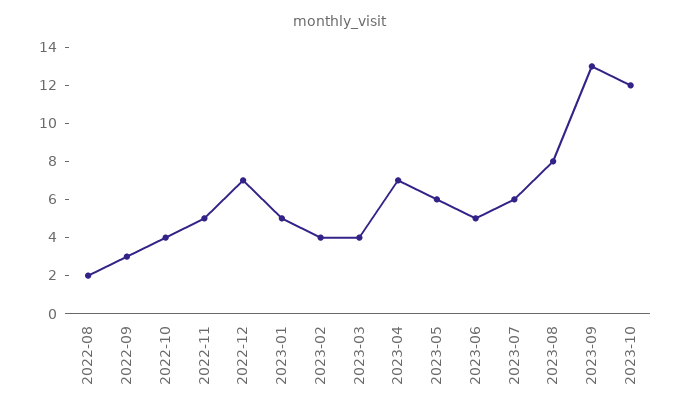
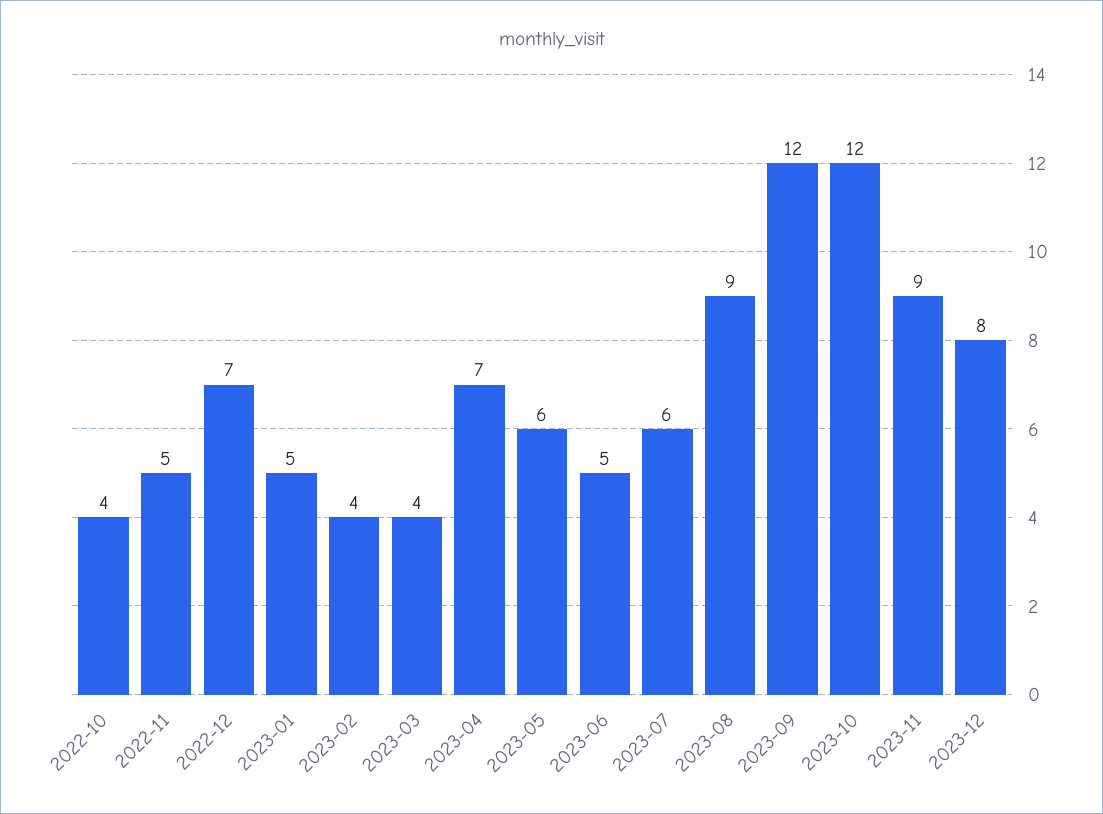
2022-08: 2 -> none
2022-09: 3 -> none
2023-08: 8 -> 9
2023-09: 13 -> 12
2023-11: none -> 9
2023-12: none -> 8

